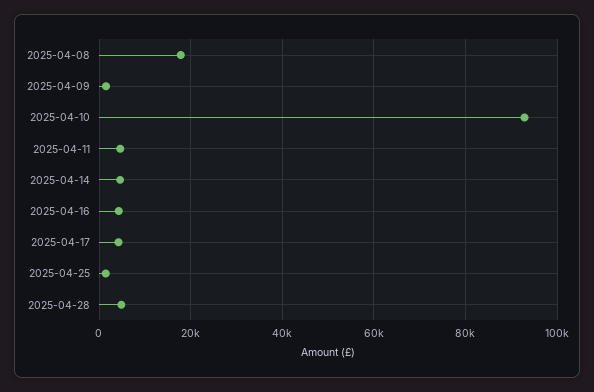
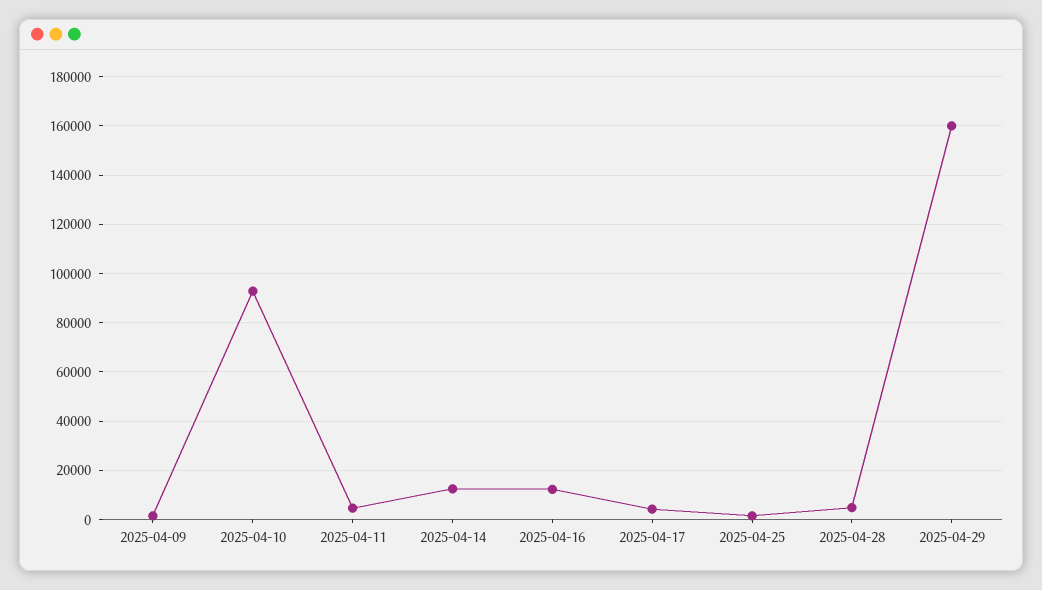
2025-04-08: 18000 -> none
2025-04-14: 4000 -> 12500
2025-04-16: 4000 -> 12500
2025-04-29: none -> 160000

